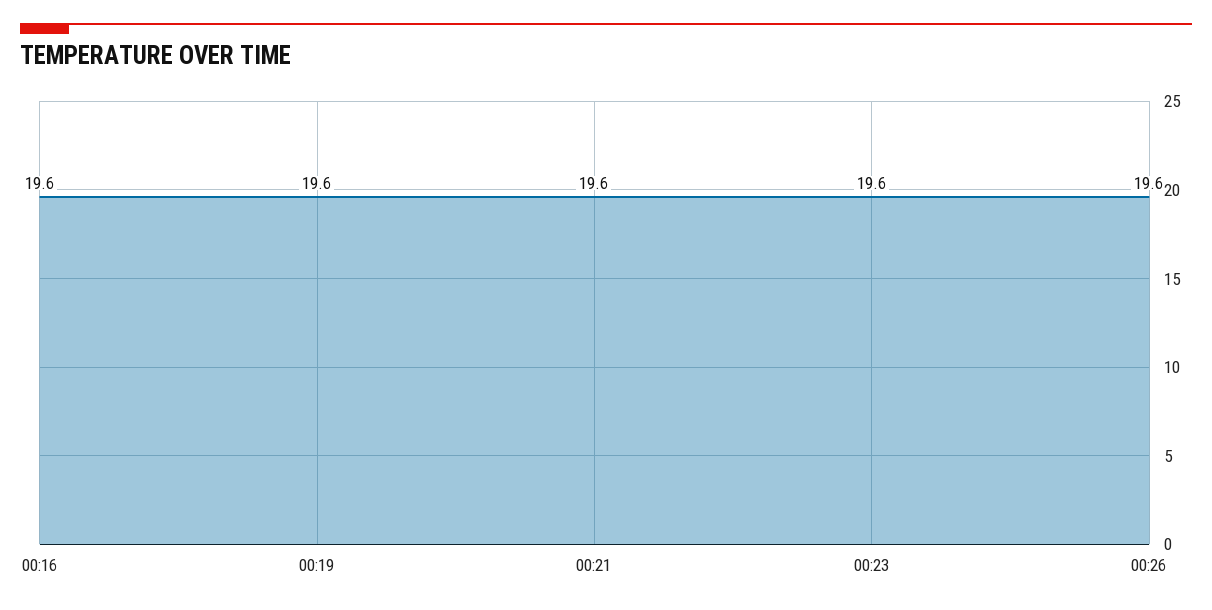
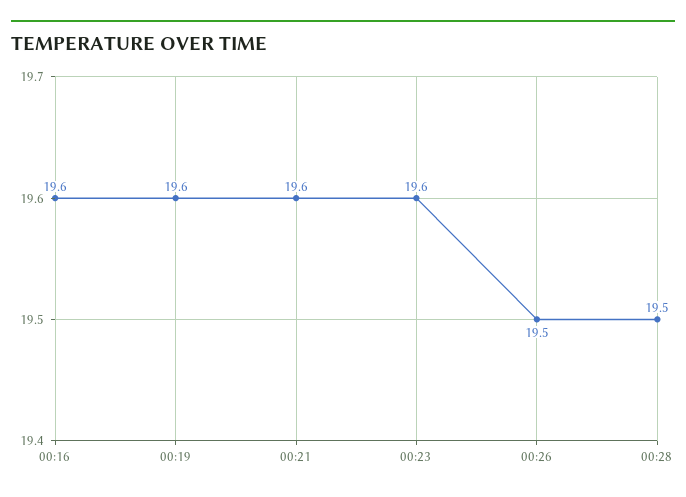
00:26: 19.6 -> 19.5
00:28: none -> 19.5

